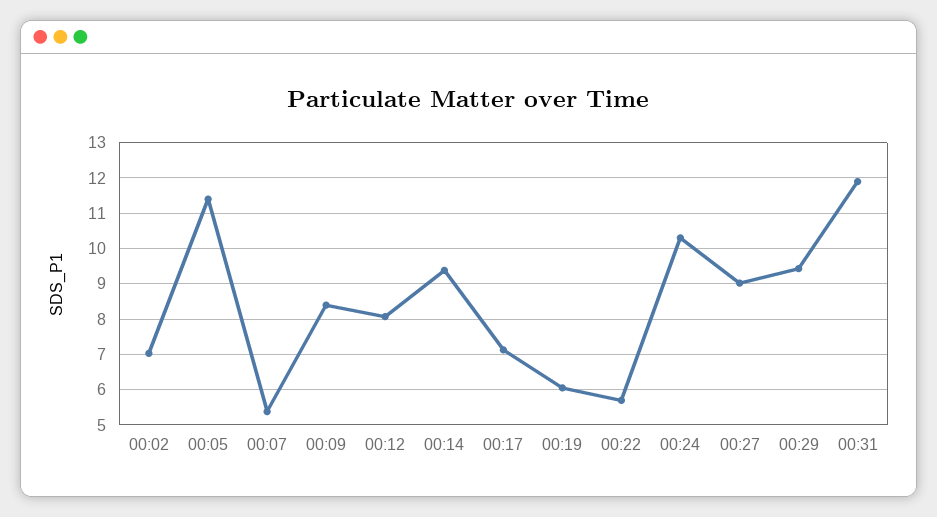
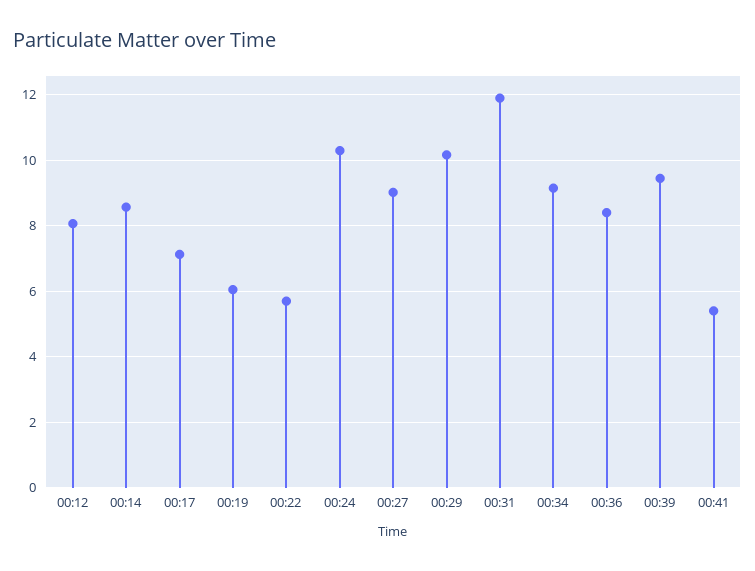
00:02: 7 -> none
00:05: 11.4 -> none
00:07: 5.4 -> none
00:09: 8.4 -> none
00:14: 9.4 -> 8.6
00:29: 9.4 -> 10.2
00:34: none -> 9.2
00:36: none -> 8.4
00:39: none -> 9.4
00:41: none -> 5.4

